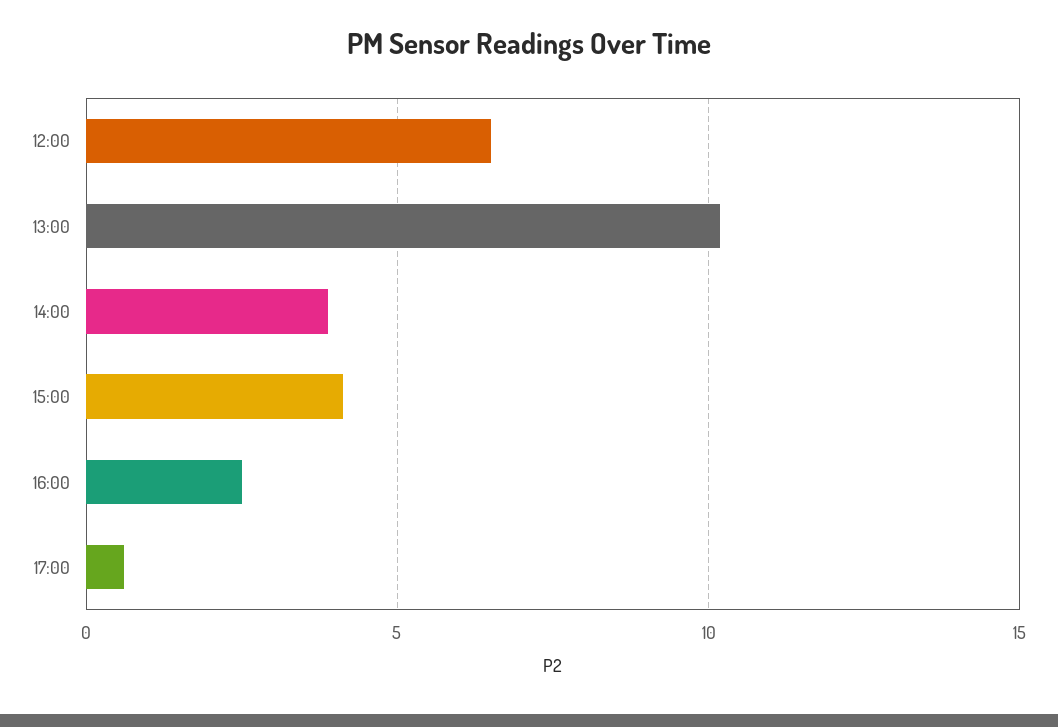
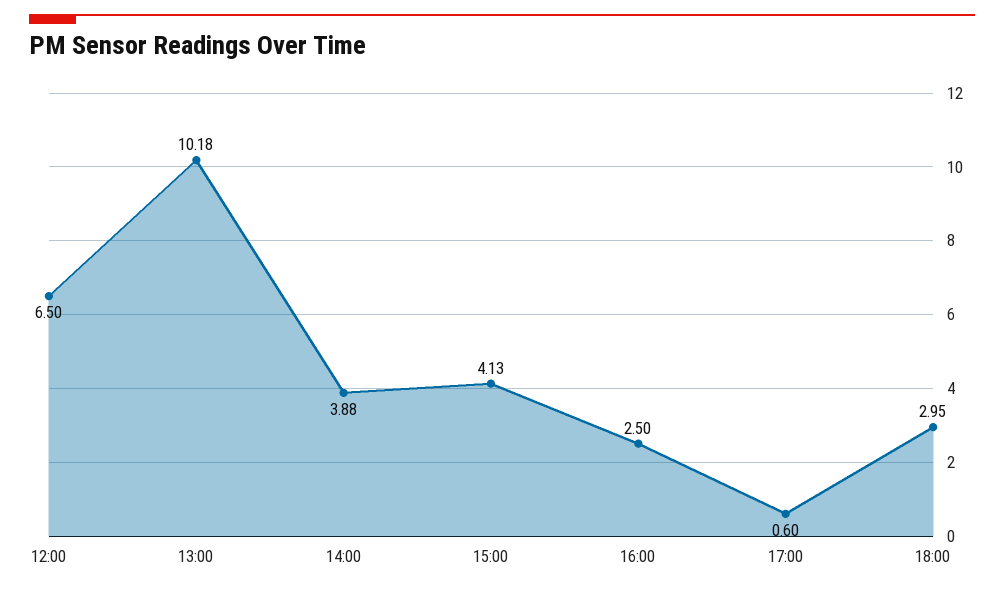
18:00: none -> 2.95

